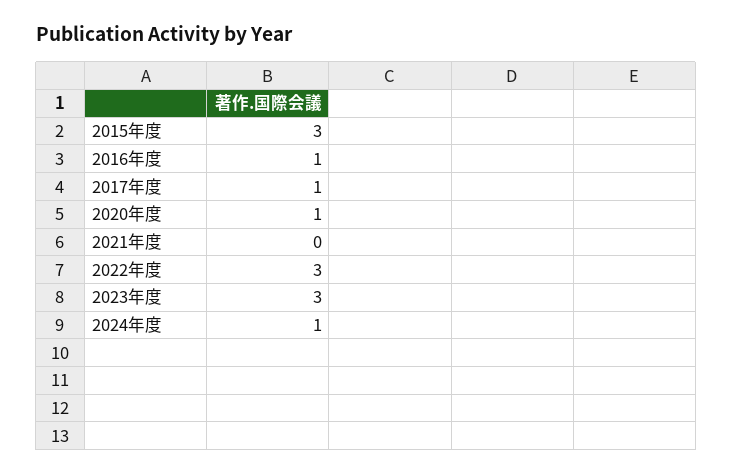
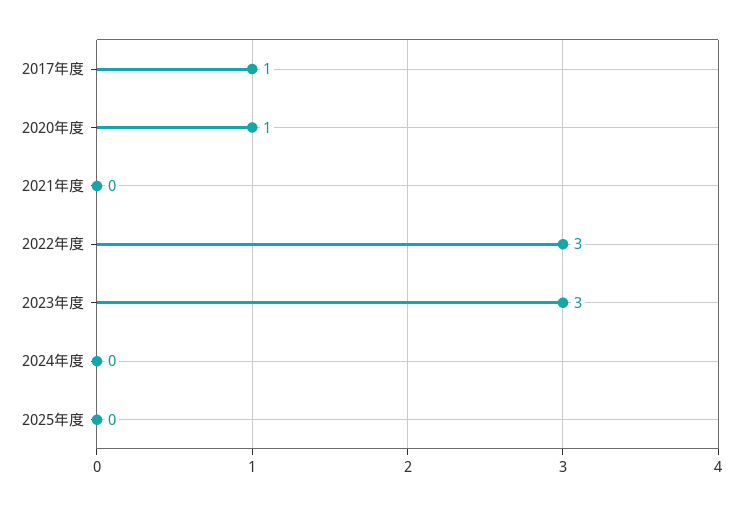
2015年度: 3 -> none
2016年度: 1 -> none
2024年度: 1 -> 0
2025年度: none -> 0

